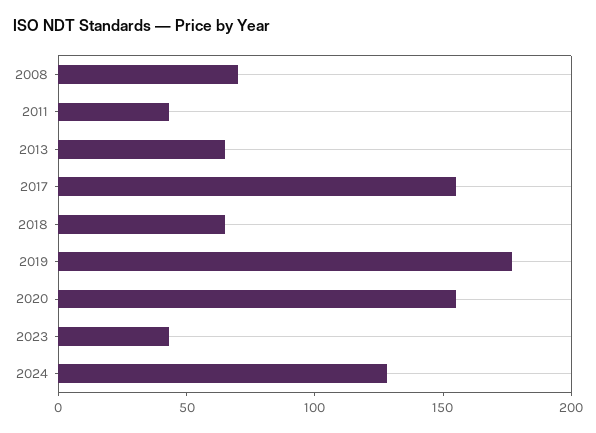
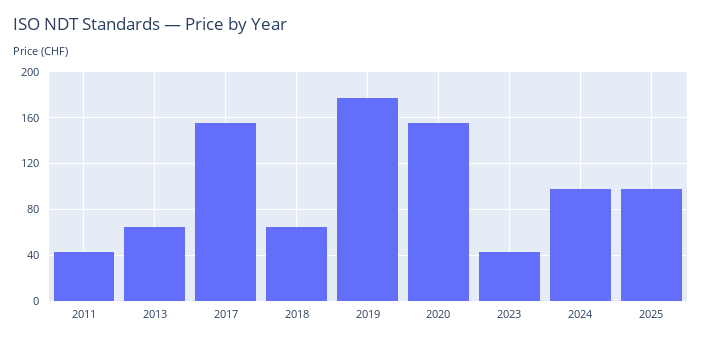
2008: 70 -> none
2024: 130 -> 100
2025: none -> 100

